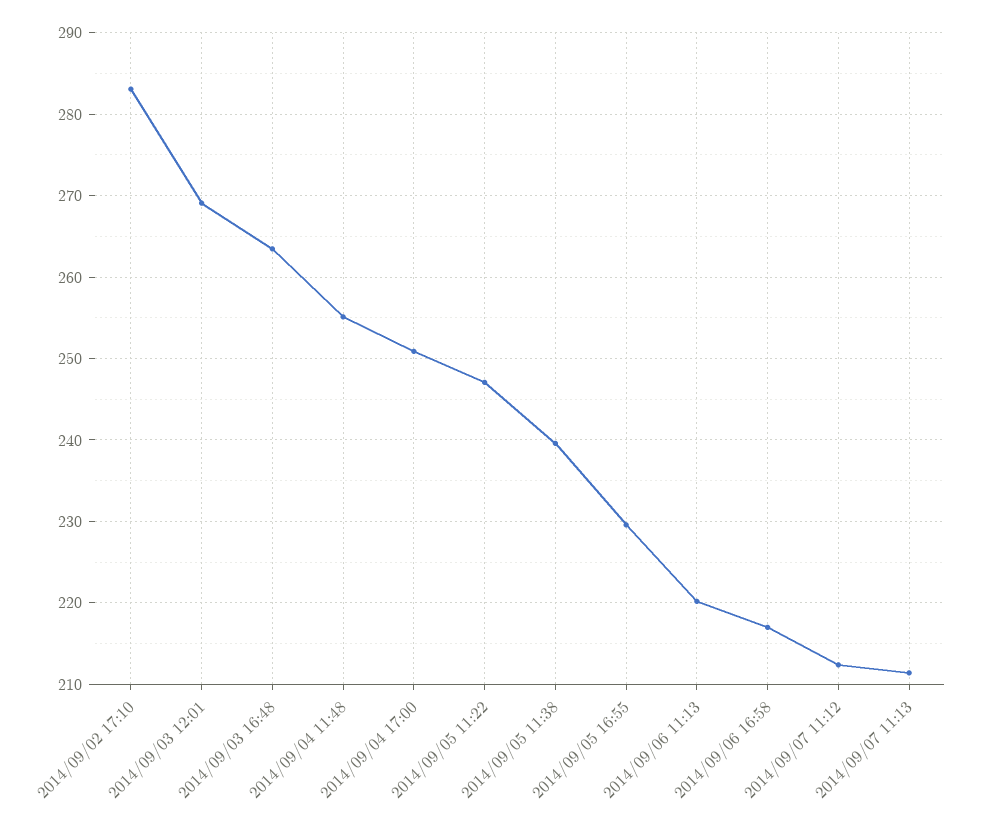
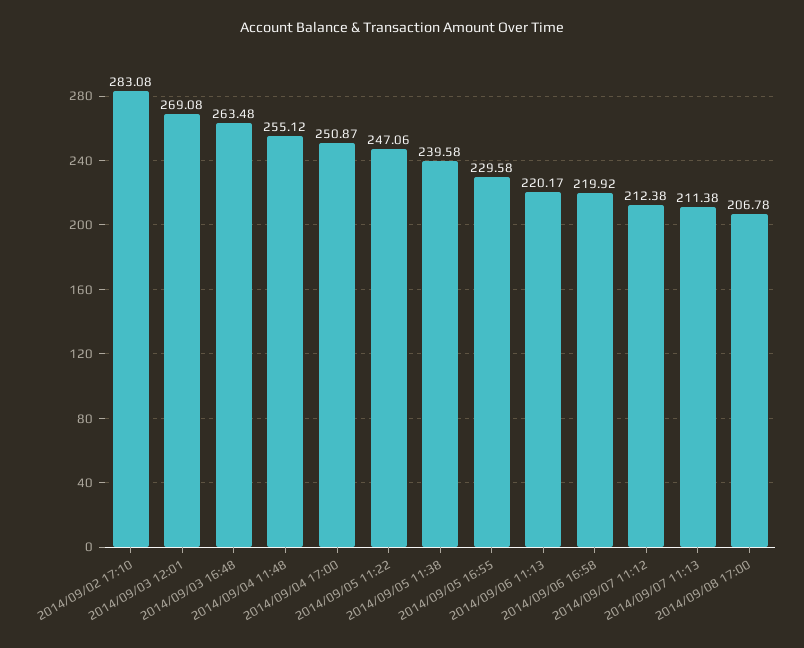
2014/09/06 16:58: 217 -> 219.92
2014/09/08 17:00: none -> 206.78

